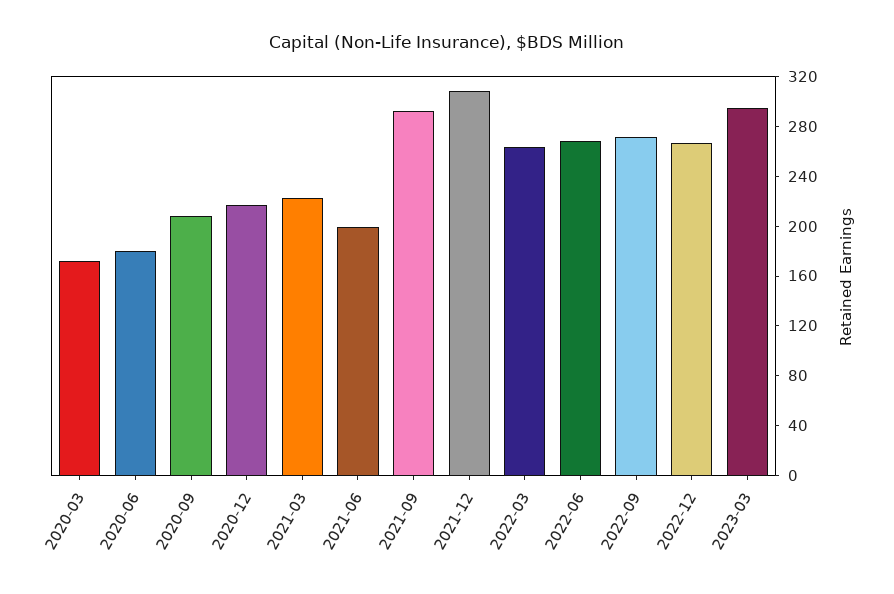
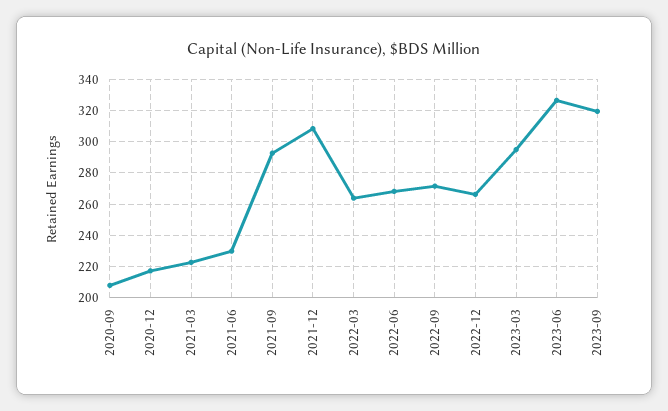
2020-03: 170 -> none
2020-06: 180 -> none
2021-06: 200 -> 230
2023-06: none -> 325
2023-09: none -> 320

